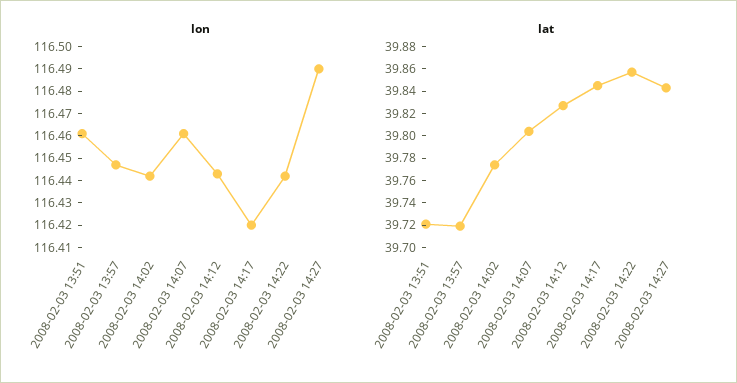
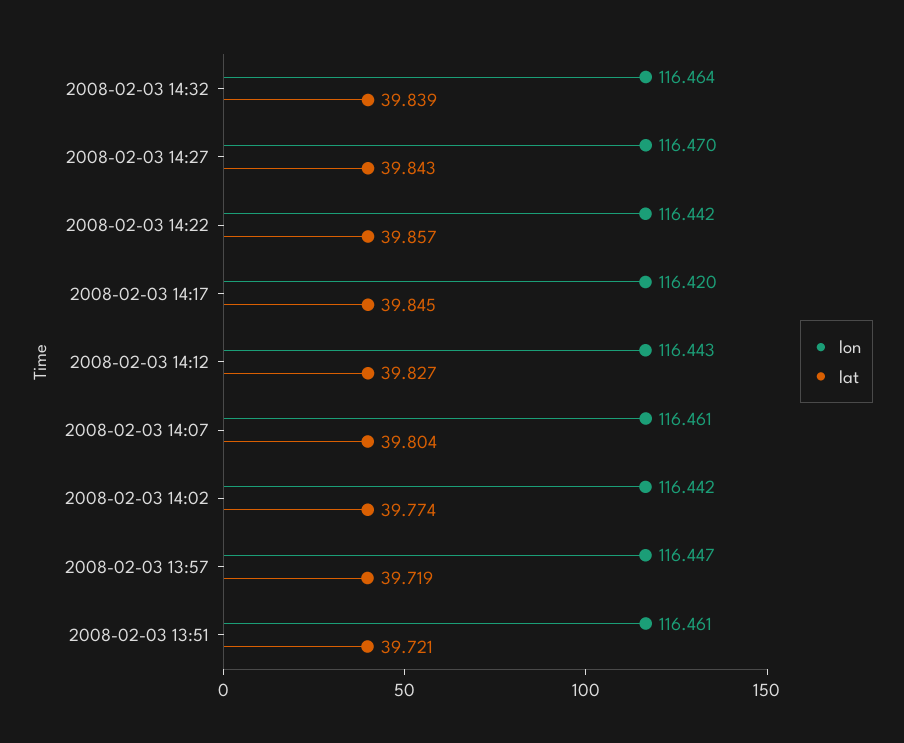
lon, 2008-02-03 14:27: 116.49 -> 116.47
lon, 2008-02-03 14:32: none -> 116.464
lat, 2008-02-03 14:32: none -> 39.839

